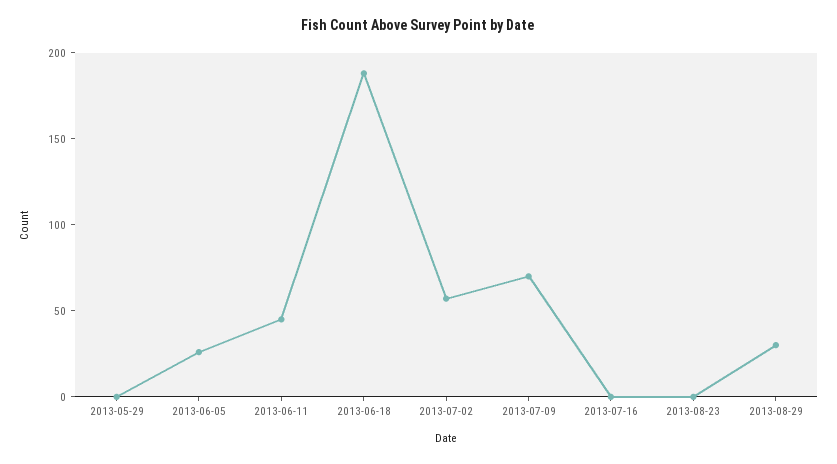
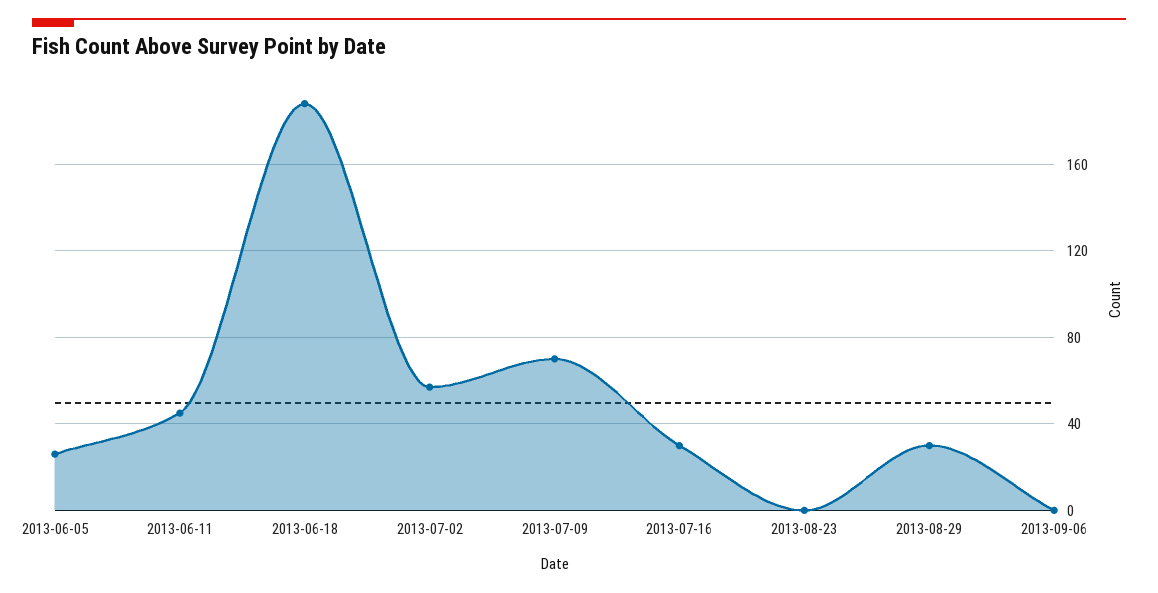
2013-05-29: 0 -> none
2013-07-16: 0 -> 30
2013-09-06: none -> 0

